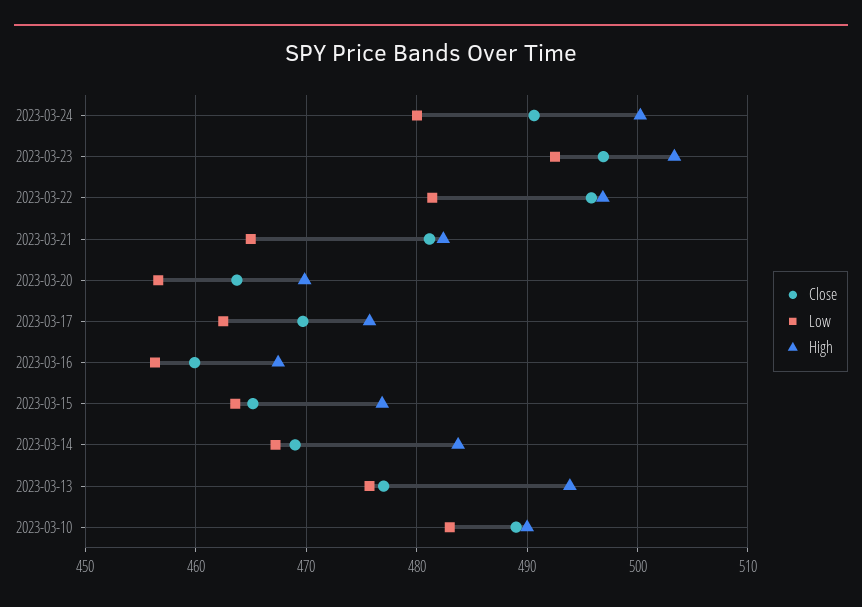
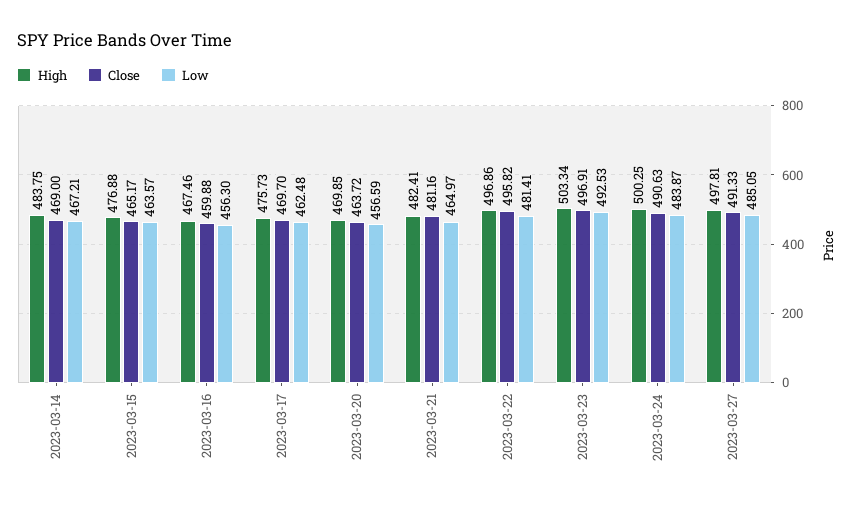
Low, 2023-03-24: 480 -> 483.87
Close, 2023-03-13: 477 -> none
Low, 2023-03-13: 476 -> none
High, 2023-03-13: 494 -> none
Close, 2023-03-10: 489 -> none
Low, 2023-03-10: 483 -> none
High, 2023-03-10: 490 -> none
High, 2023-03-27: none -> 497.81
Close, 2023-03-27: none -> 491.33
Low, 2023-03-27: none -> 485.05

